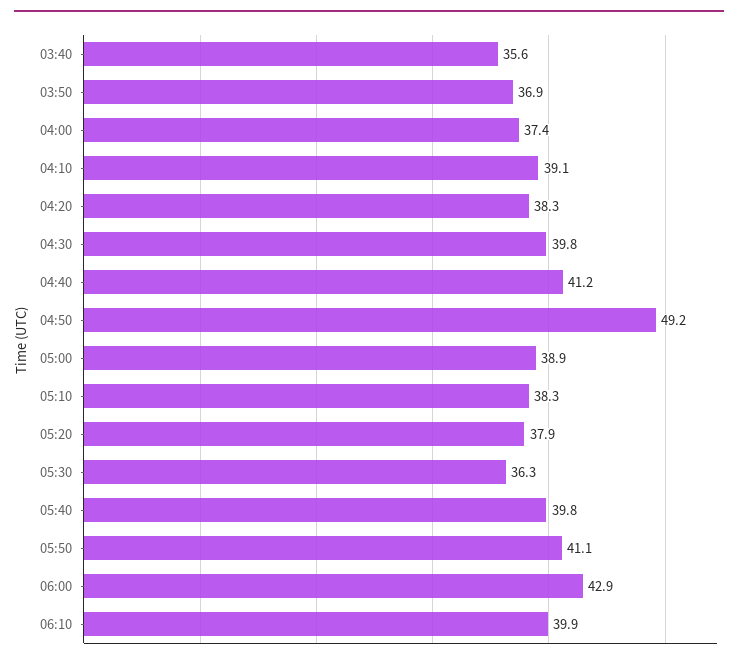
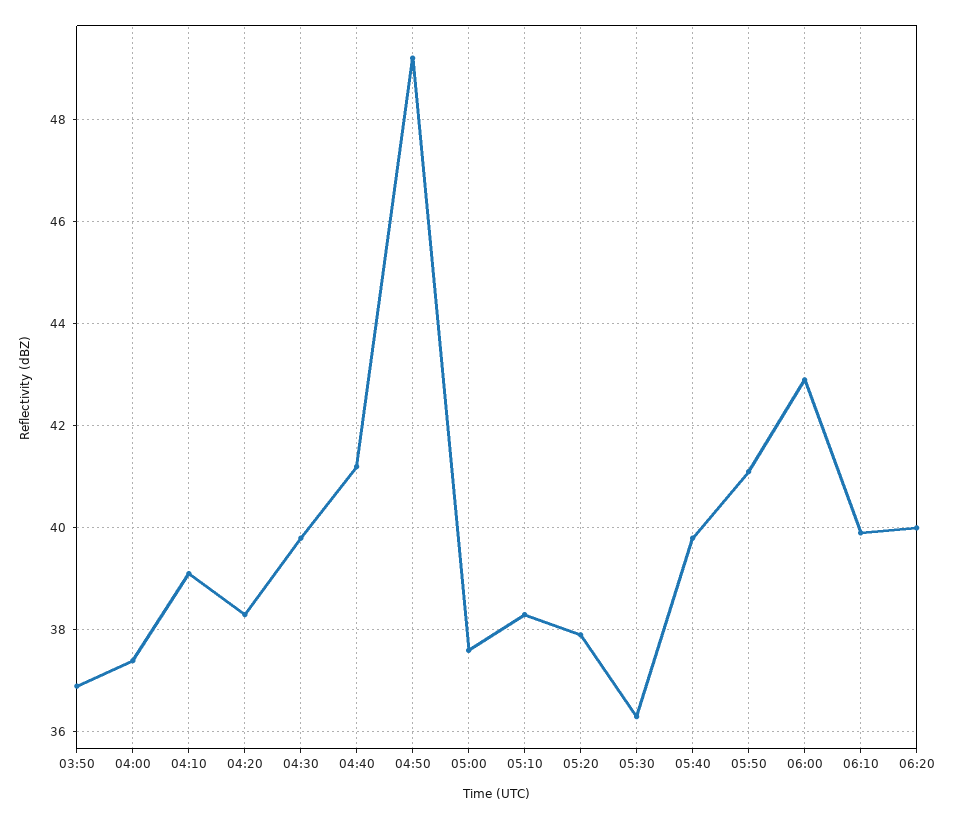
03:40: 35.6 -> none
05:00: 38.9 -> 37.5
06:20: none -> 40

